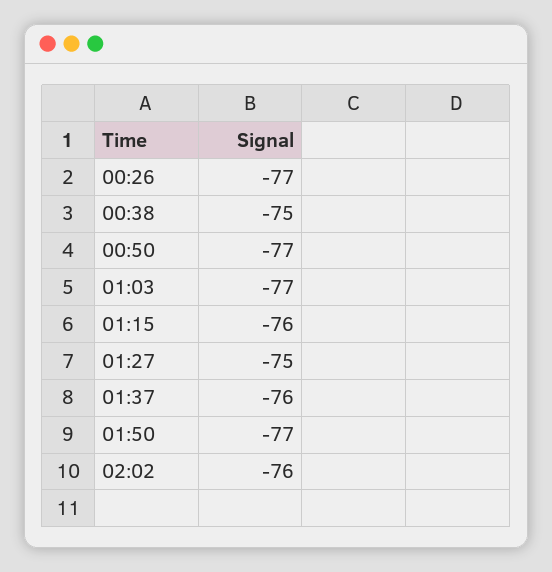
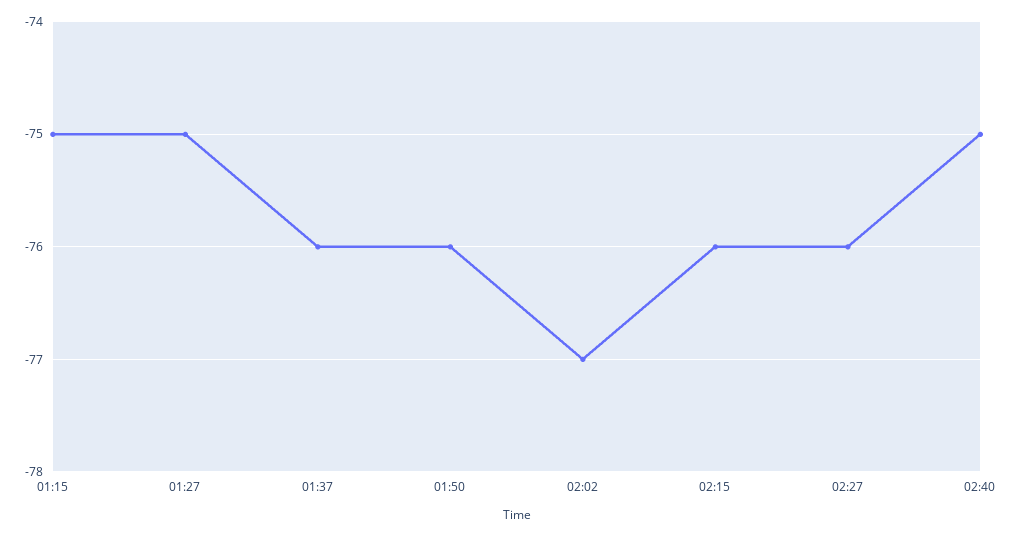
00:26: -77 -> none
00:38: -75 -> none
00:50: -77 -> none
01:03: -77 -> none
01:15: -76 -> -75
01:50: -77 -> -76
02:02: -76 -> -77
02:15: none -> -76
02:27: none -> -76
02:40: none -> -75

